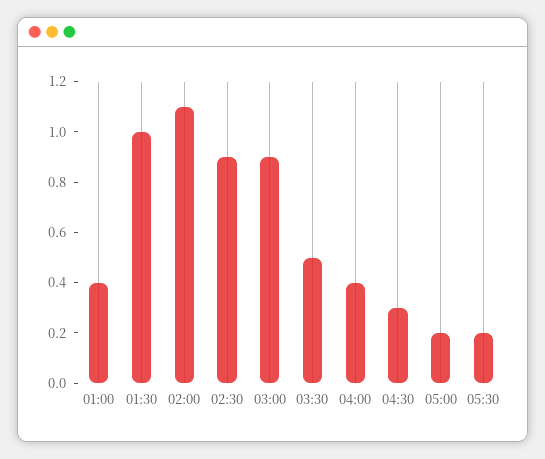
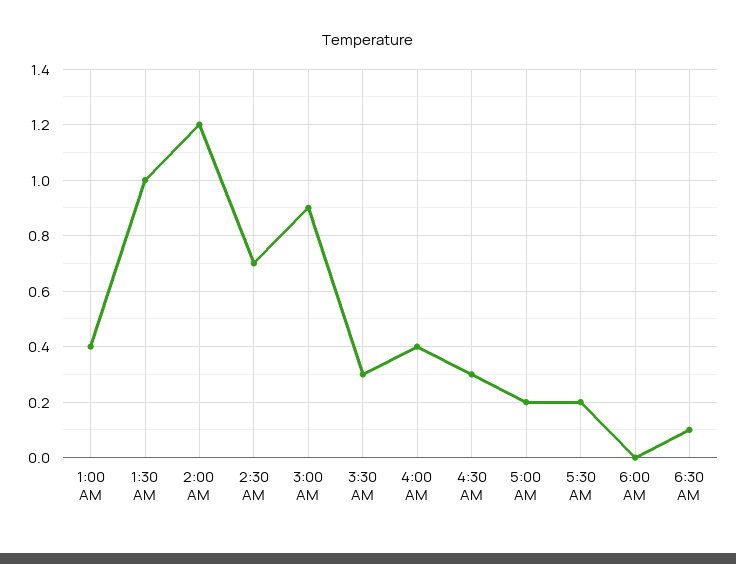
02:00: 1.1 -> 1.2
02:30: 0.9 -> 0.7
03:30: 0.5 -> 0.3
6:00 AM: none -> 0
6:30 AM: none -> 0.1

